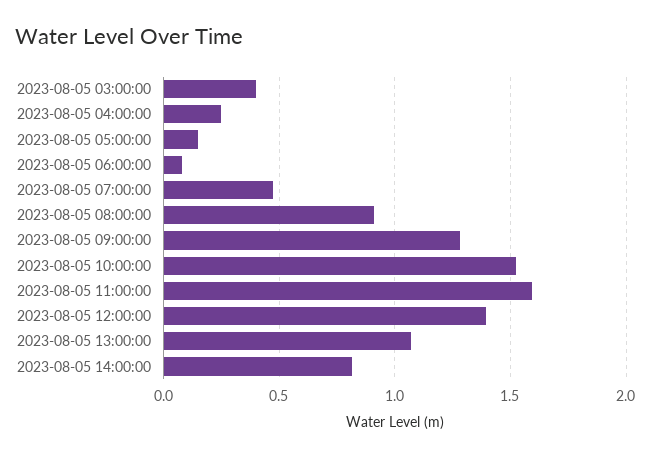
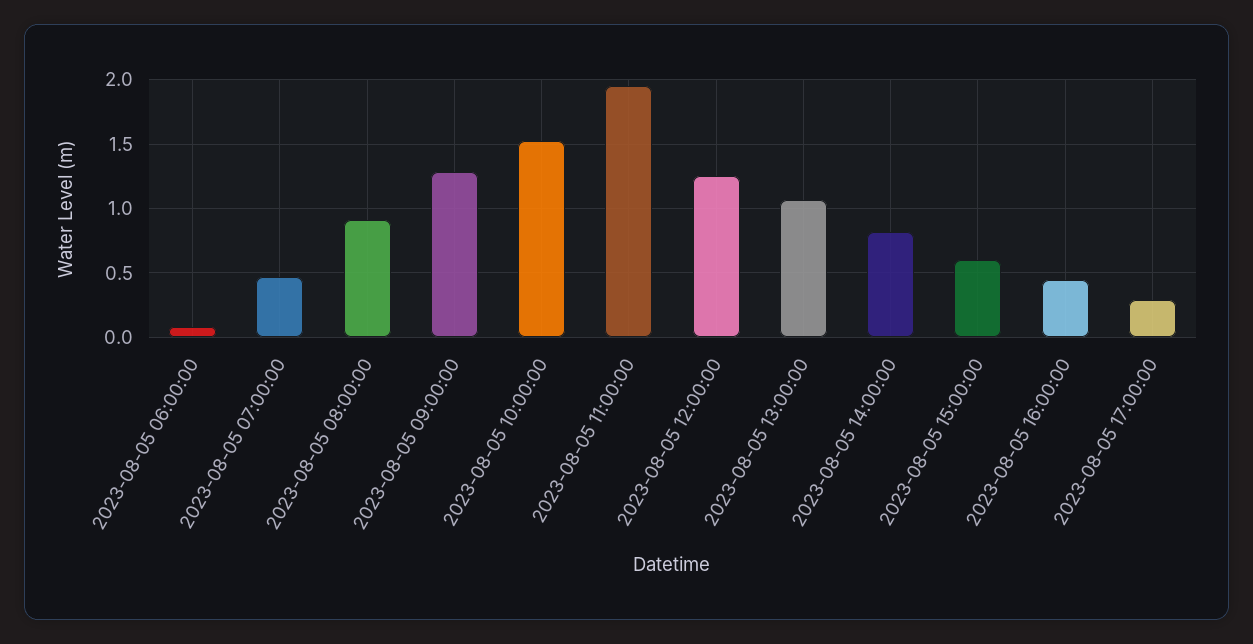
2023-08-05 03:00:00: 0.4 -> none
2023-08-05 04:00:00: 0.25 -> none
2023-08-05 05:00:00: 0.15 -> none
2023-08-05 11:00:00: 1.6 -> 1.95
2023-08-05 12:00:00: 1.4 -> 1.25
2023-08-05 15:00:00: none -> 0.6
2023-08-05 16:00:00: none -> 0.45
2023-08-05 17:00:00: none -> 0.3

